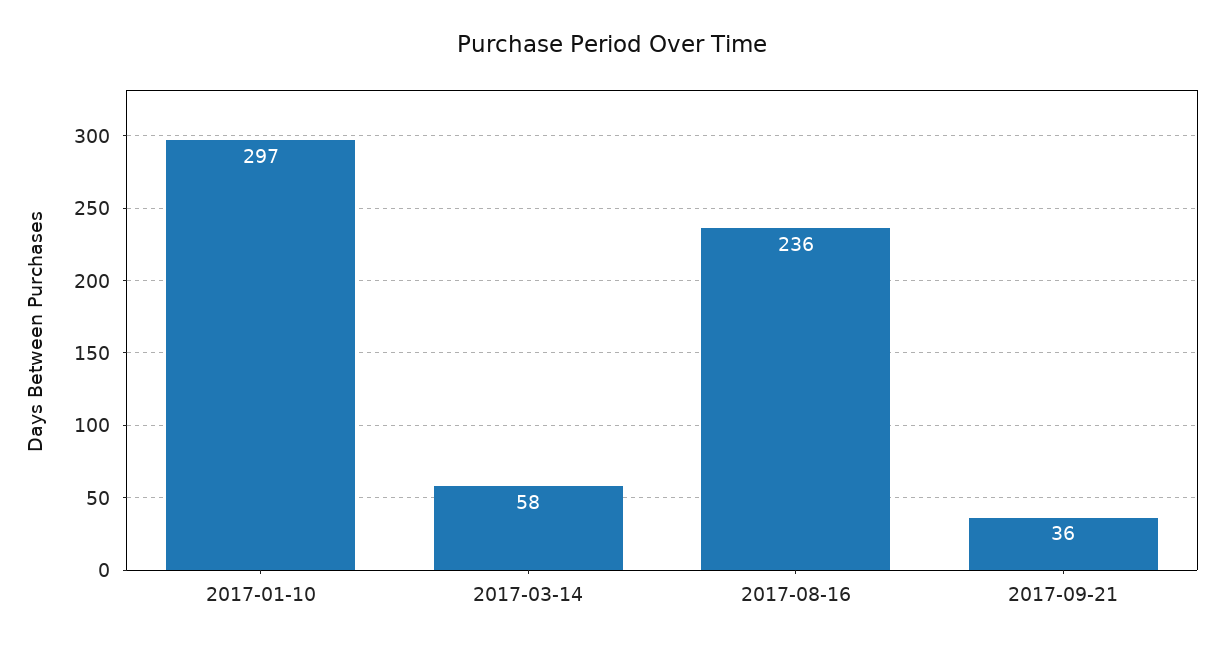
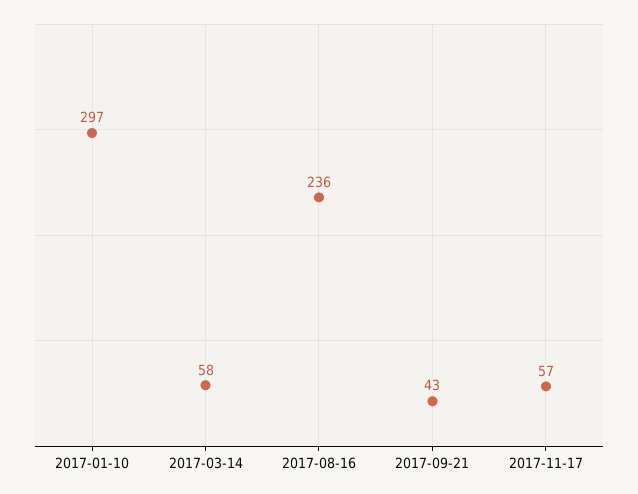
2017-09-21: 36 -> 43
2017-11-17: none -> 57

